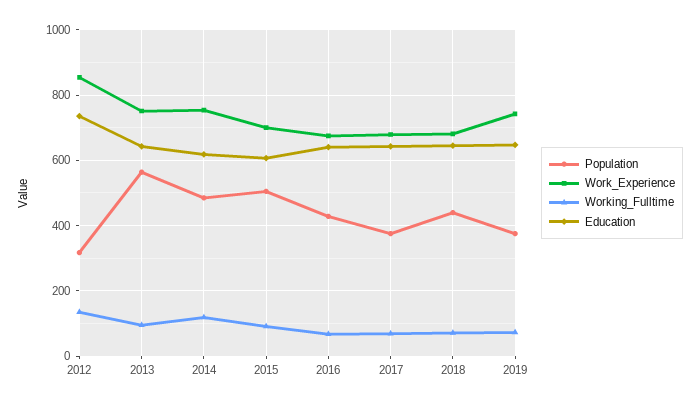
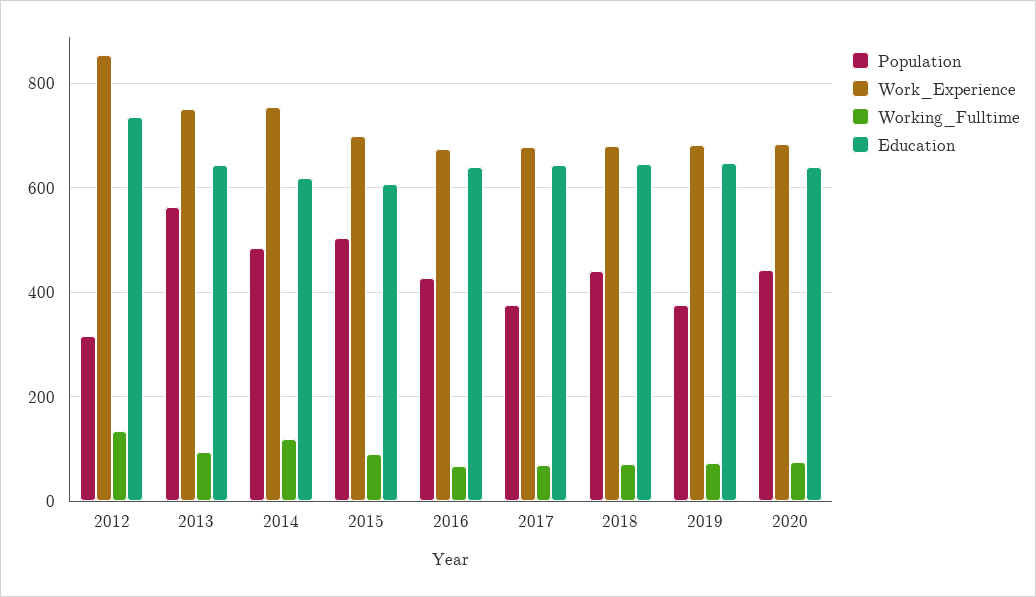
Work_Experience, 2019: 740 -> 680
Population, 2020: none -> 440
Work_Experience, 2020: none -> 680
Working_Fulltime, 2020: none -> 80
Education, 2020: none -> 640

